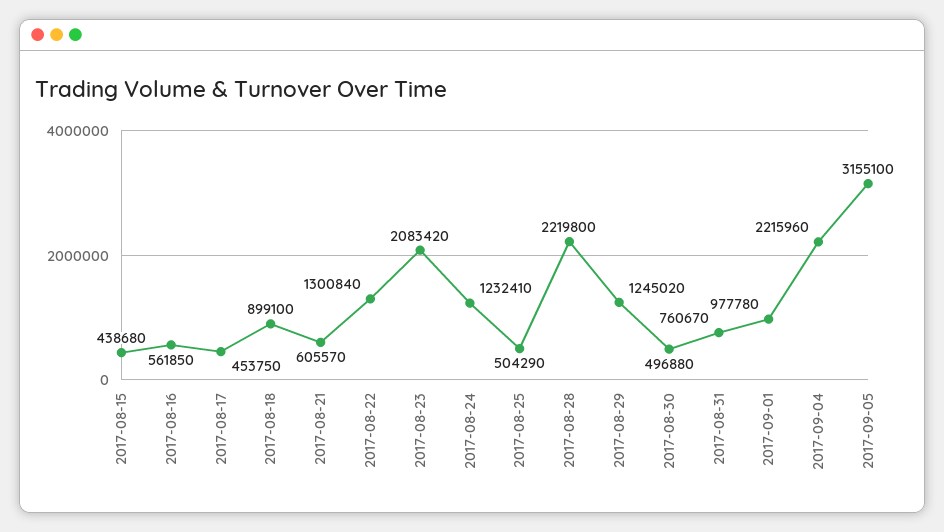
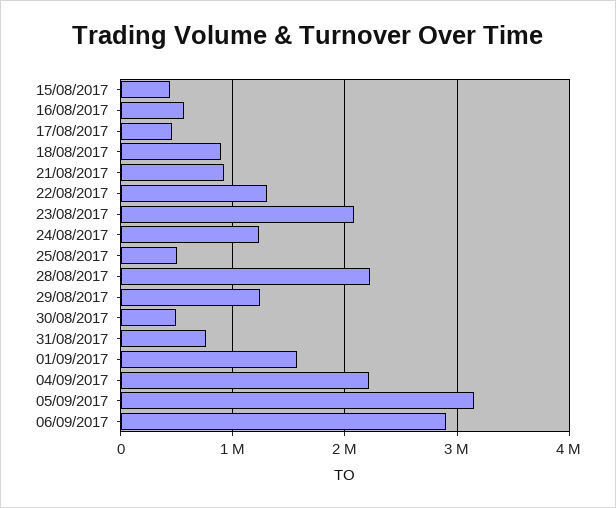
2017-08-21: 605570 -> 900000
2017-09-01: 977780 -> 1600000
06/09/2017: none -> 2900000

